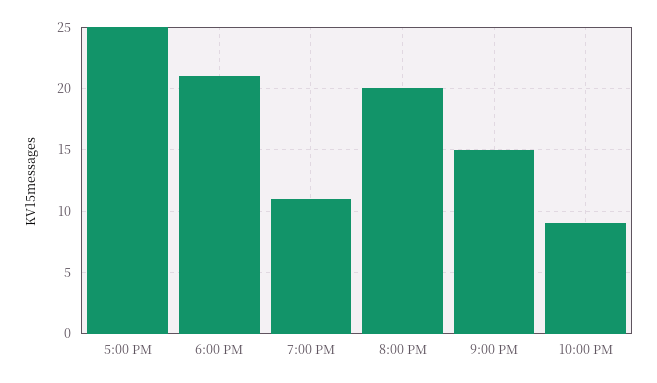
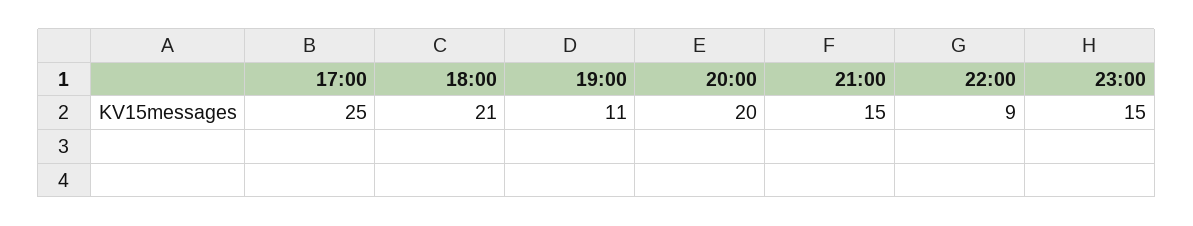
23:00: none -> 15

